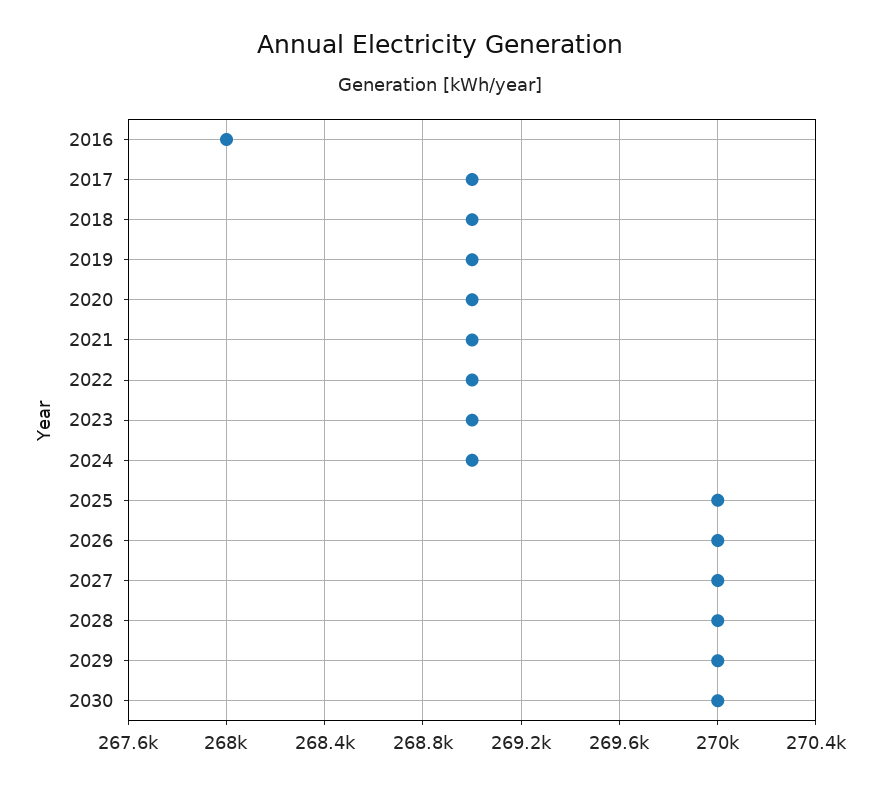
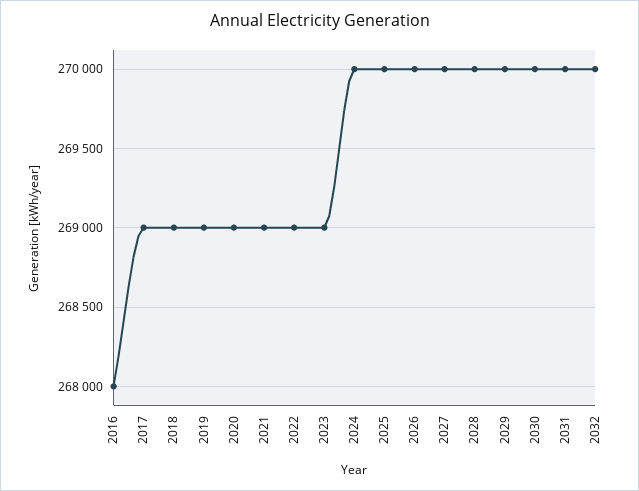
2024: 269000 -> 270000
2031: none -> 270000
2032: none -> 270000

